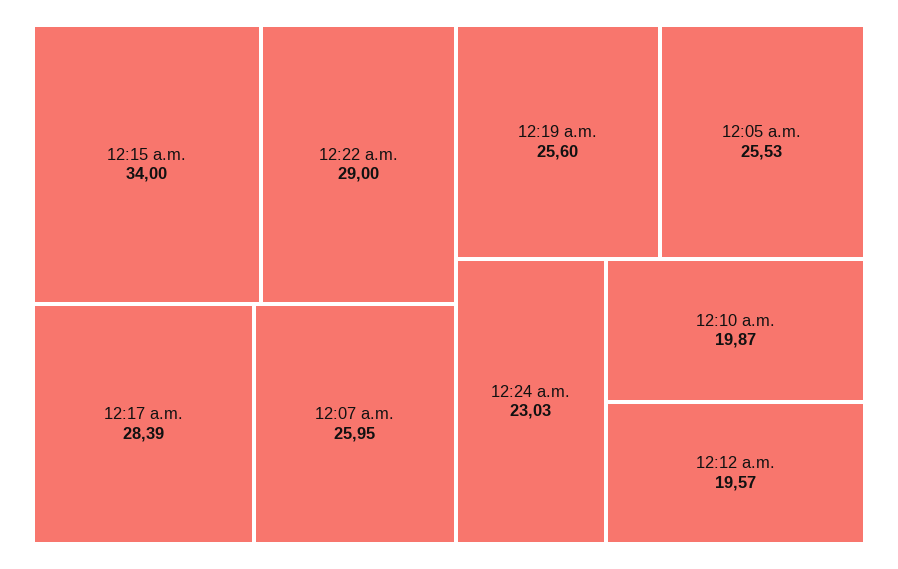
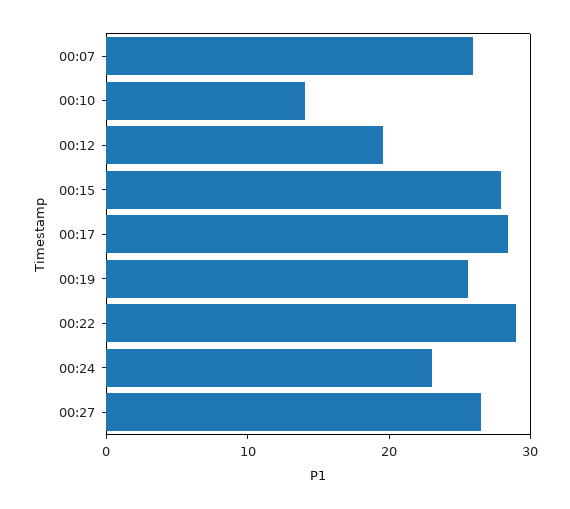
12:15 a.m.: 34 -> 28
12:05 a.m.: 25.53 -> none
12:10 a.m.: 19.87 -> 14
00:27: none -> 26

